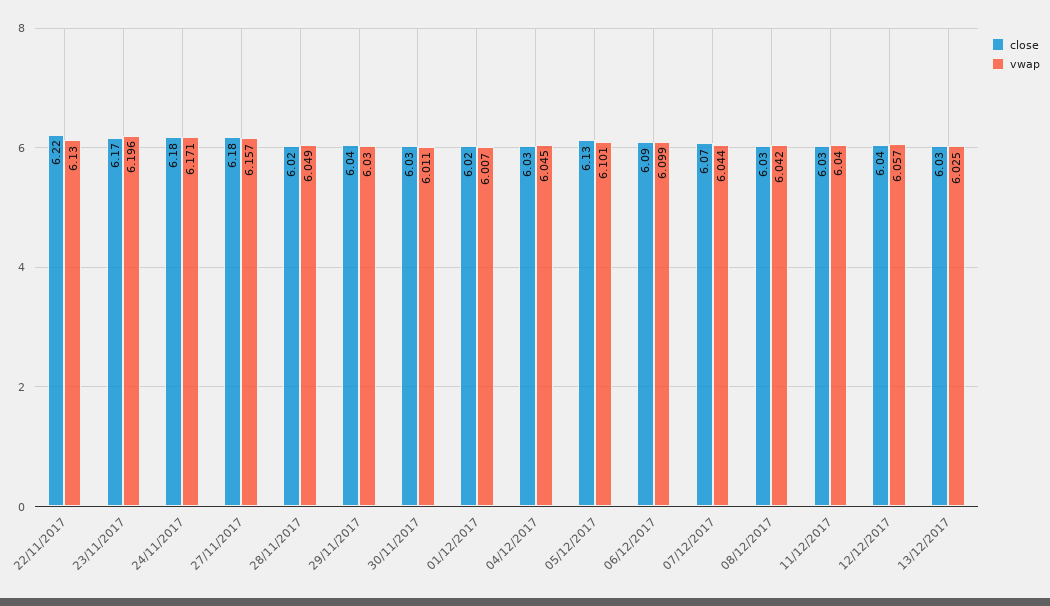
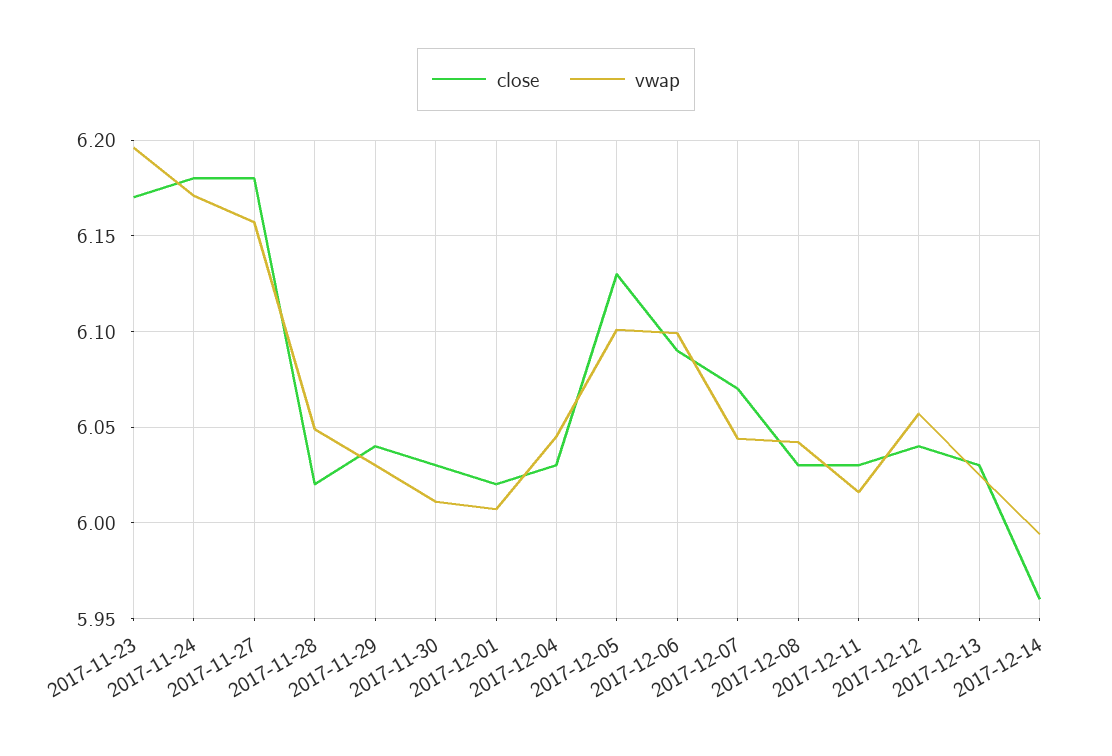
close, 22/11/2017: 6.22 -> none
vwap, 22/11/2017: 6.13 -> none
vwap, 11/12/2017: 6.04 -> 6.015
close, 2017-12-14: none -> 5.96
vwap, 2017-12-14: none -> 5.995

